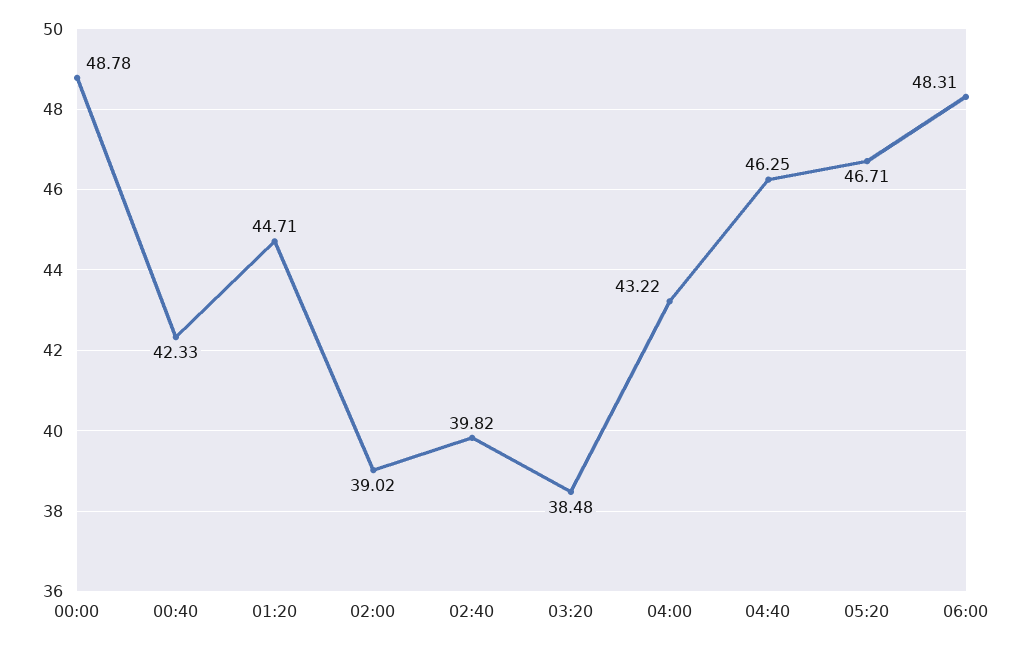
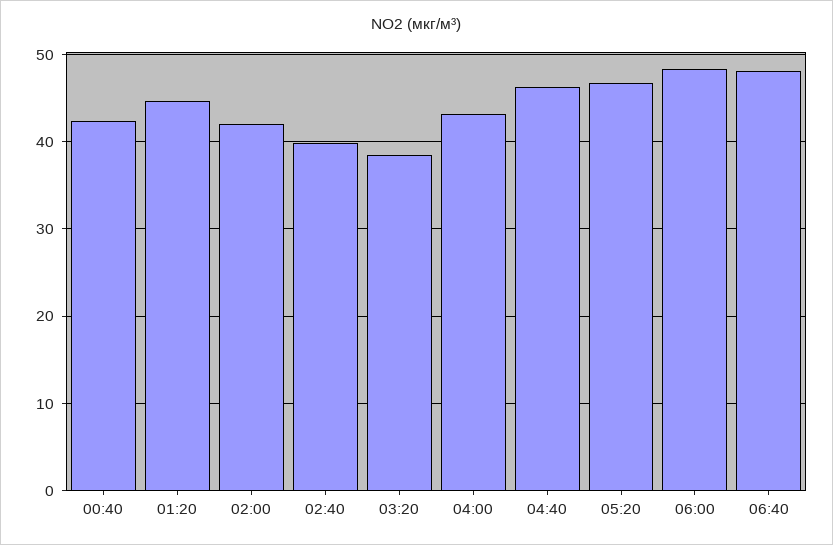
00:00: 48.78 -> none
02:00: 39.02 -> 42
06:40: none -> 48

